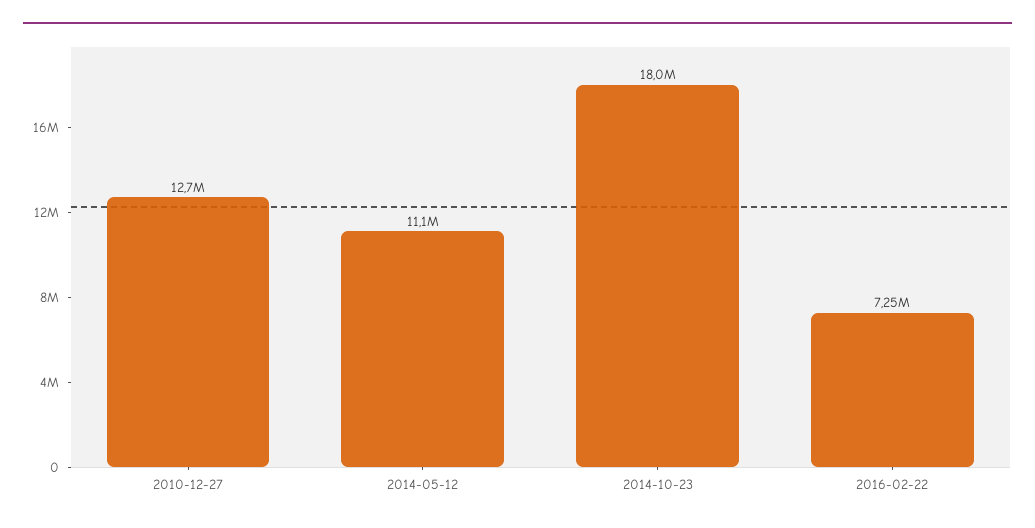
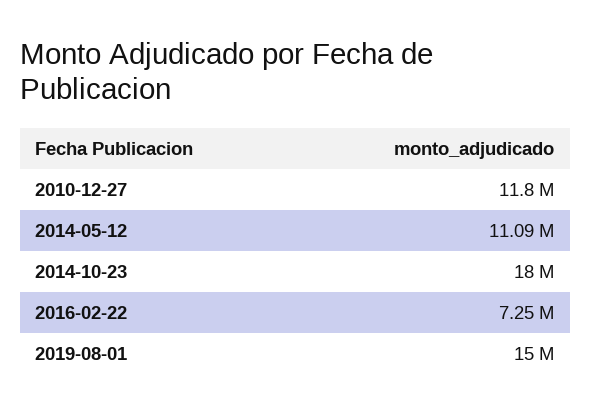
2010-12-27: 12700000 -> 11800000
2019-08-01: none -> 15000000

